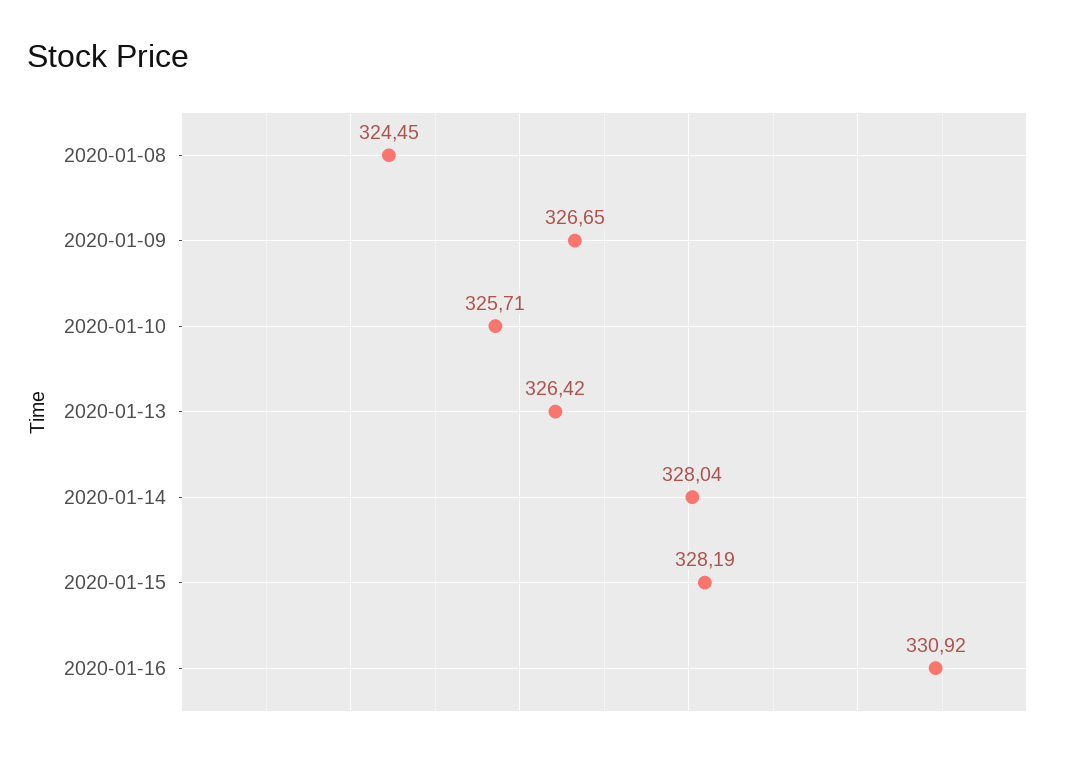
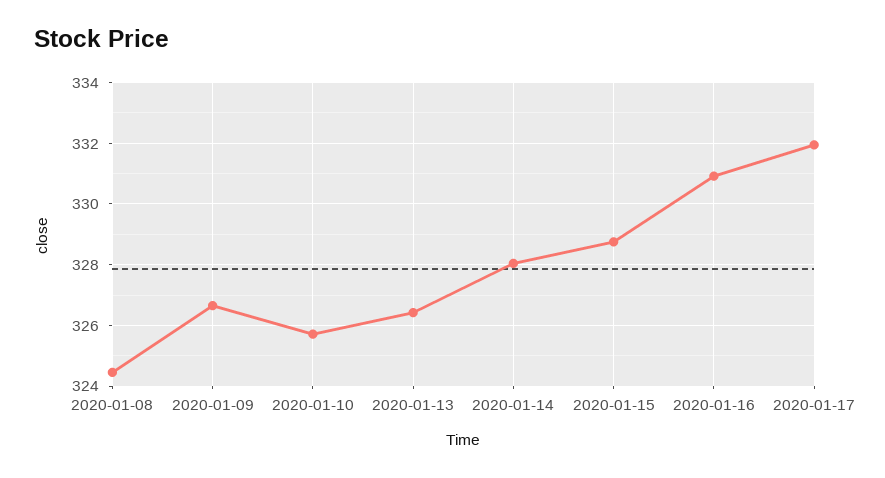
2020-01-15: 328.19 -> 328.8
2020-01-17: none -> 332

